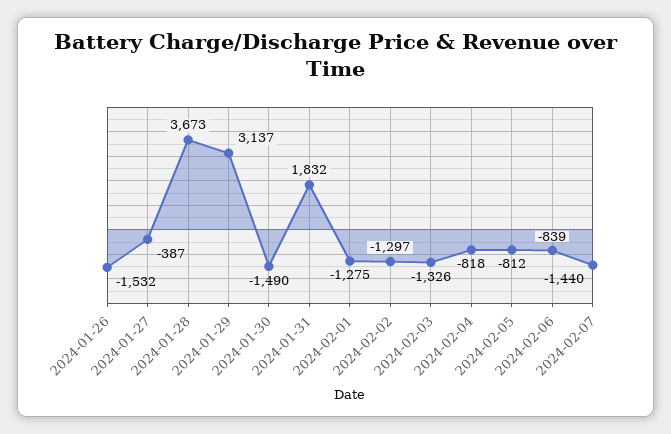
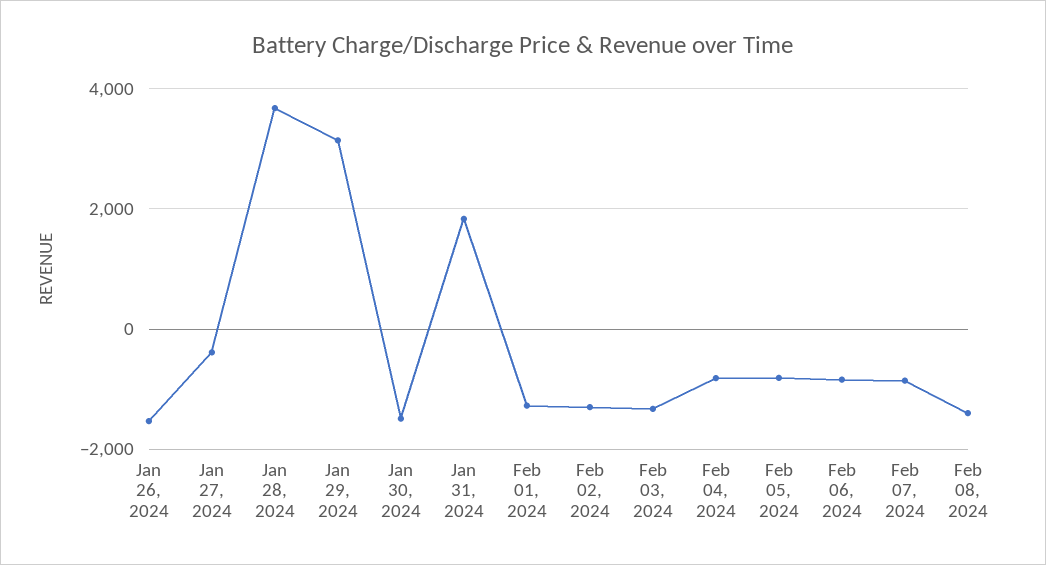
2024-02-07: -1440 -> -800
Feb 08, 2024: none -> -1400

